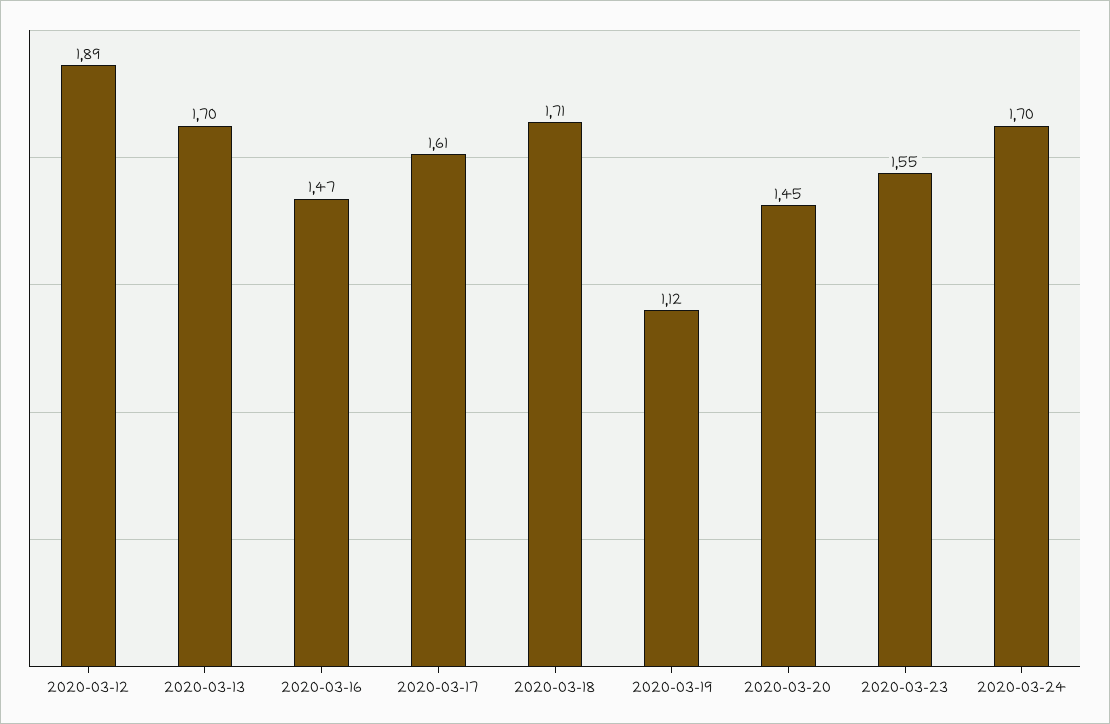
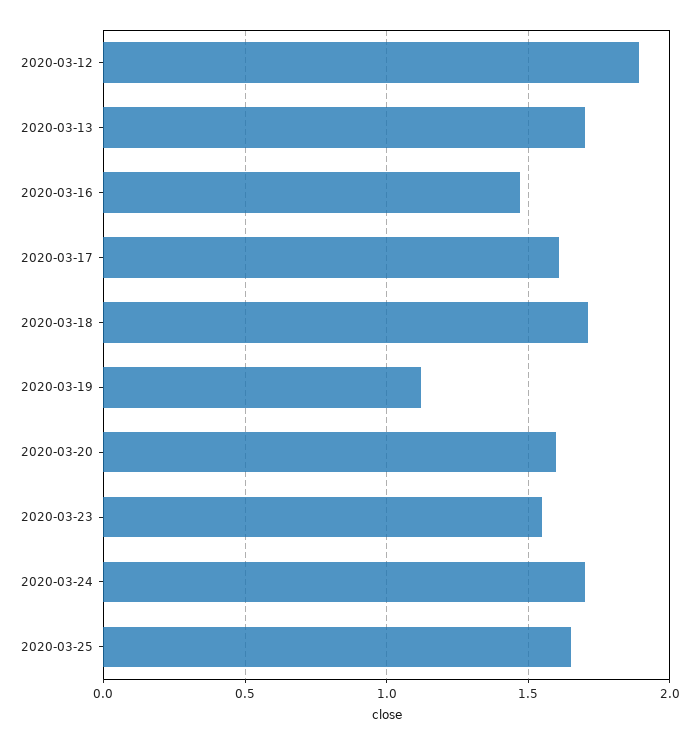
2020-03-20: 1.45 -> 1.6
2020-03-25: none -> 1.65

